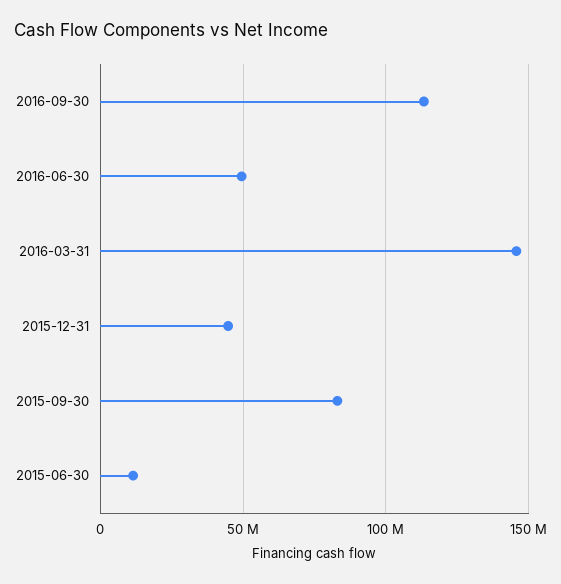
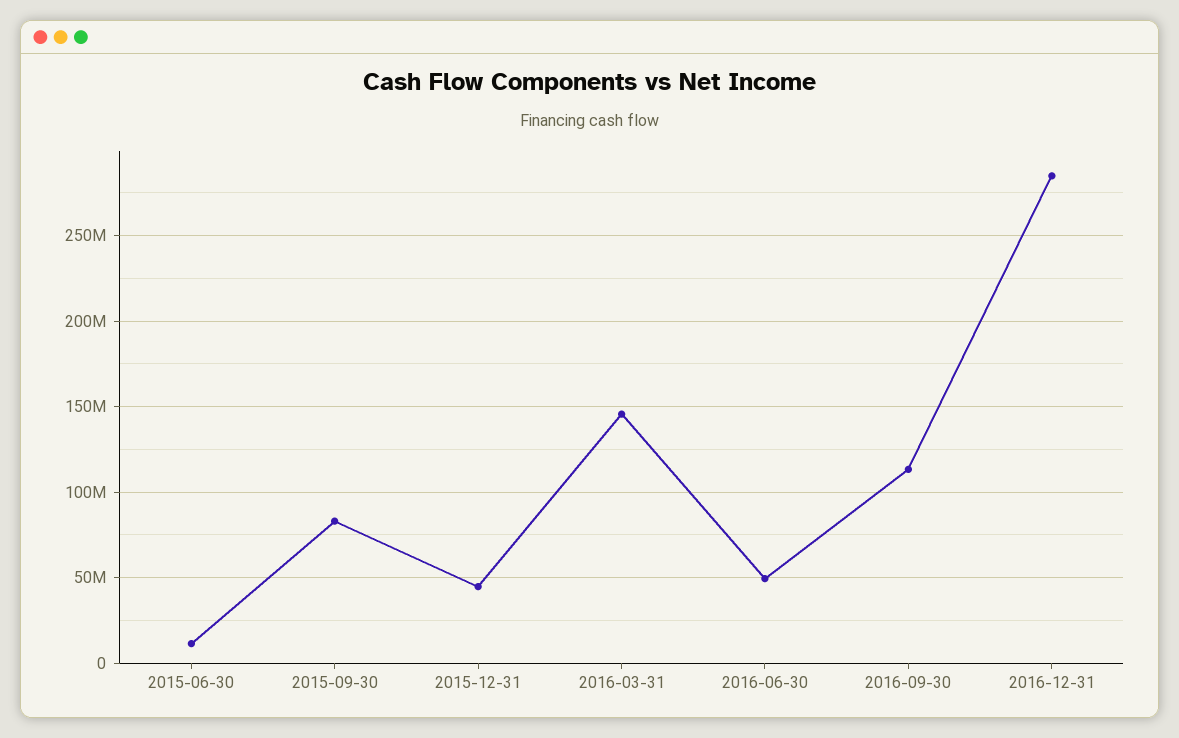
2016-12-31: none -> 285000000

